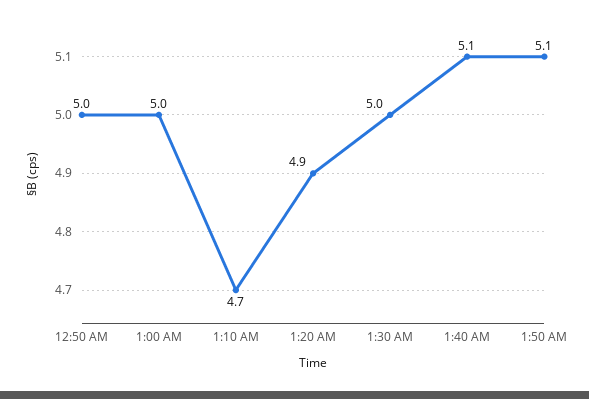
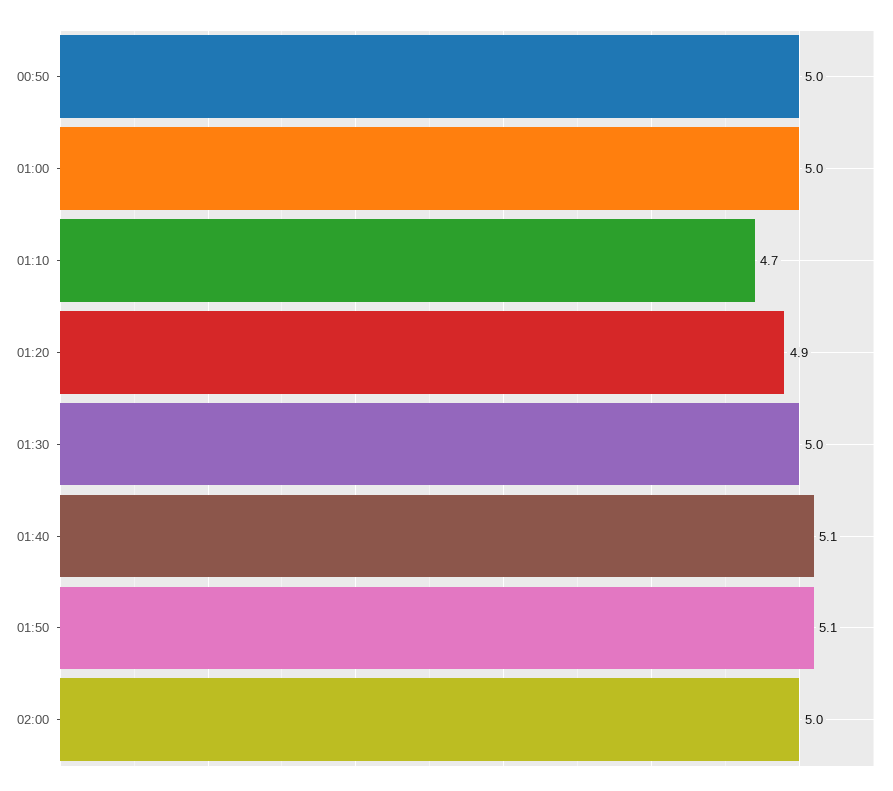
02:00: none -> 5

